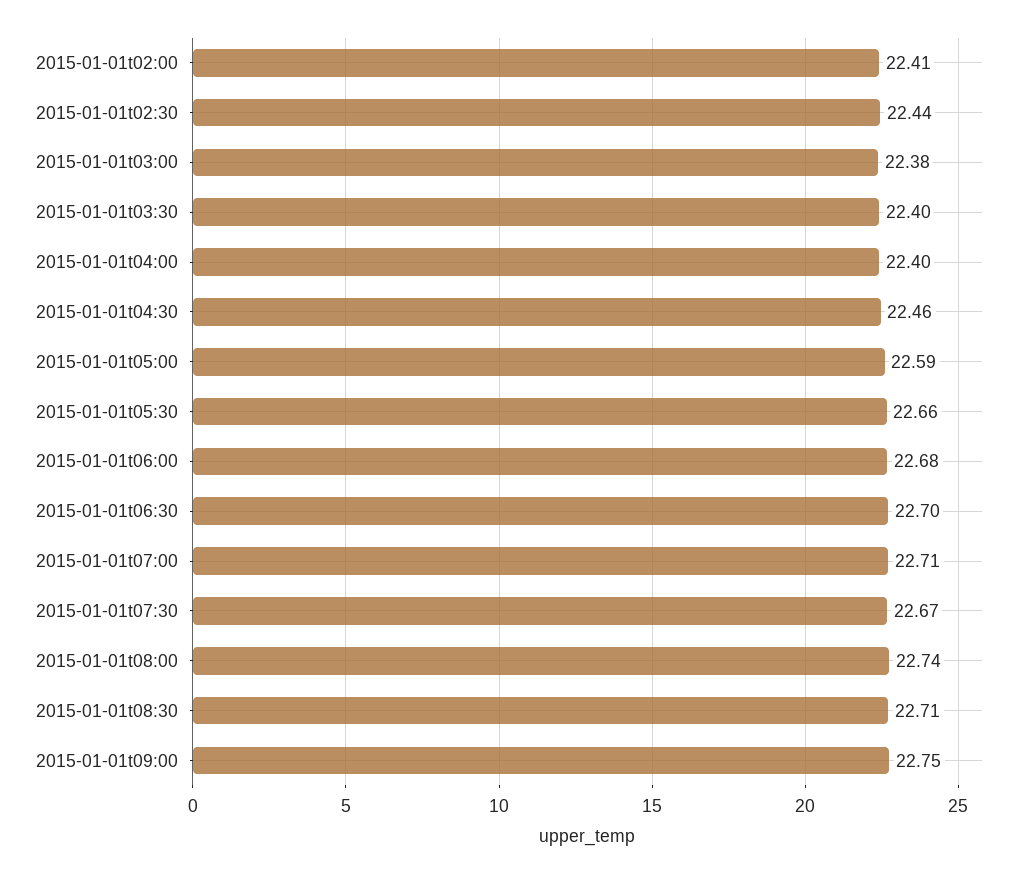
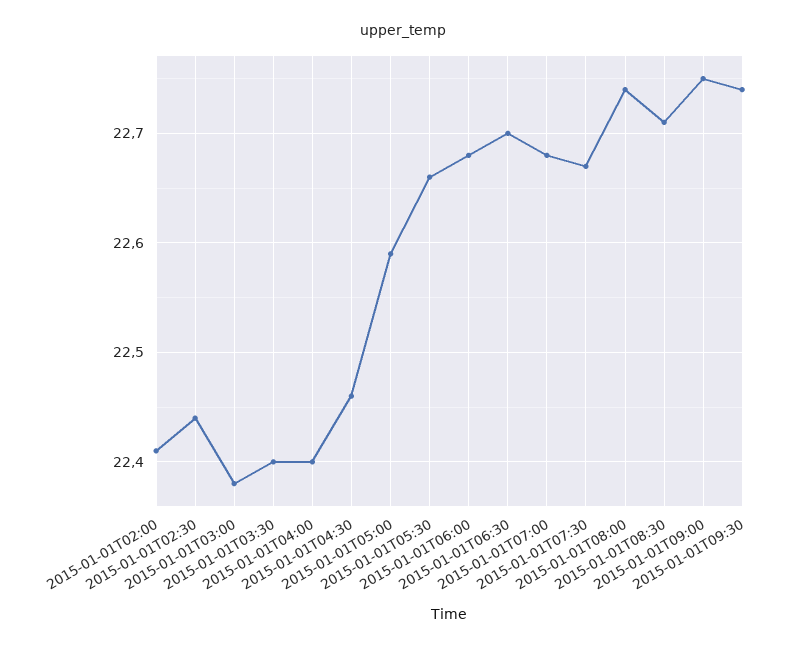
2015-01-01t07:00: 22.71 -> 22.68
2015-01-01T09:30: none -> 22.74

